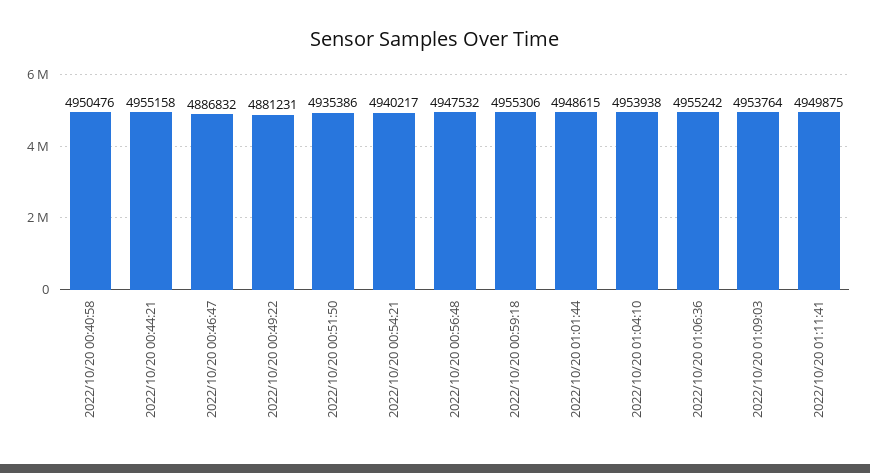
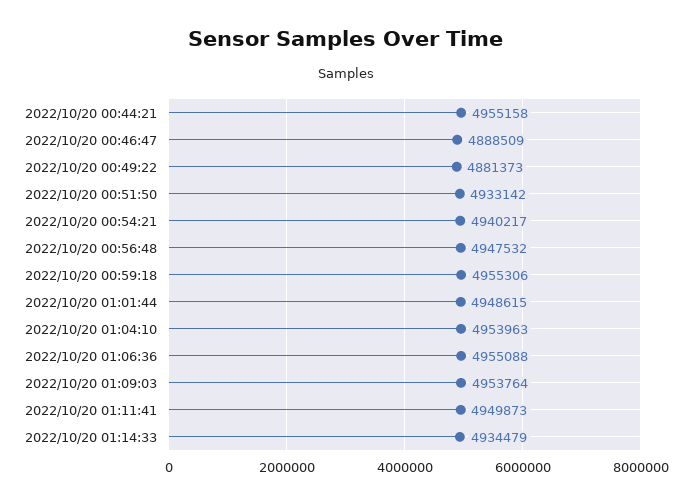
2022/10/20 00:40:58: 4950476 -> none
2022/10/20 00:46:47: 4886832 -> 4888509
2022/10/20 00:49:22: 4881231 -> 4881373
2022/10/20 00:51:50: 4935386 -> 4933142
2022/10/20 01:04:10: 4953938 -> 4953963
2022/10/20 01:06:36: 4955242 -> 4955088
2022/10/20 01:11:41: 4949875 -> 4949873
2022/10/20 01:14:33: none -> 4934479

